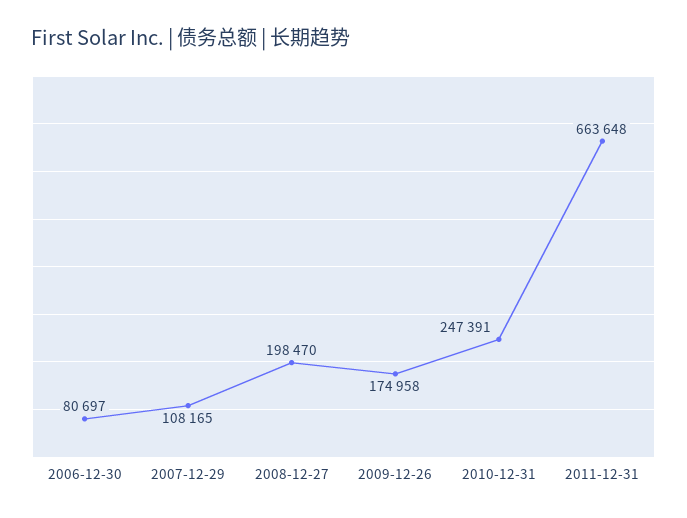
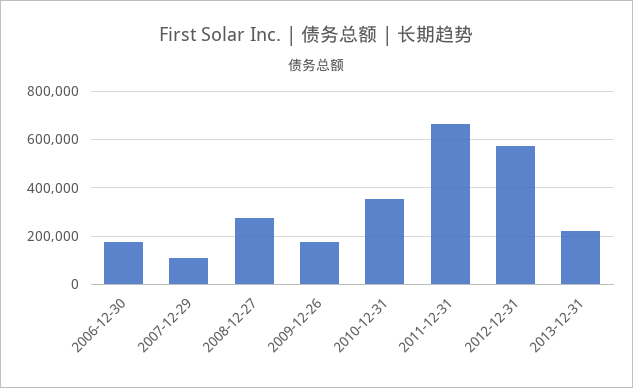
2006-12-30: 80697 -> 175000
2008-12-27: 198470 -> 275000
2010-12-31: 247391 -> 350000
2012-12-31: none -> 575000
2013-12-31: none -> 225000

